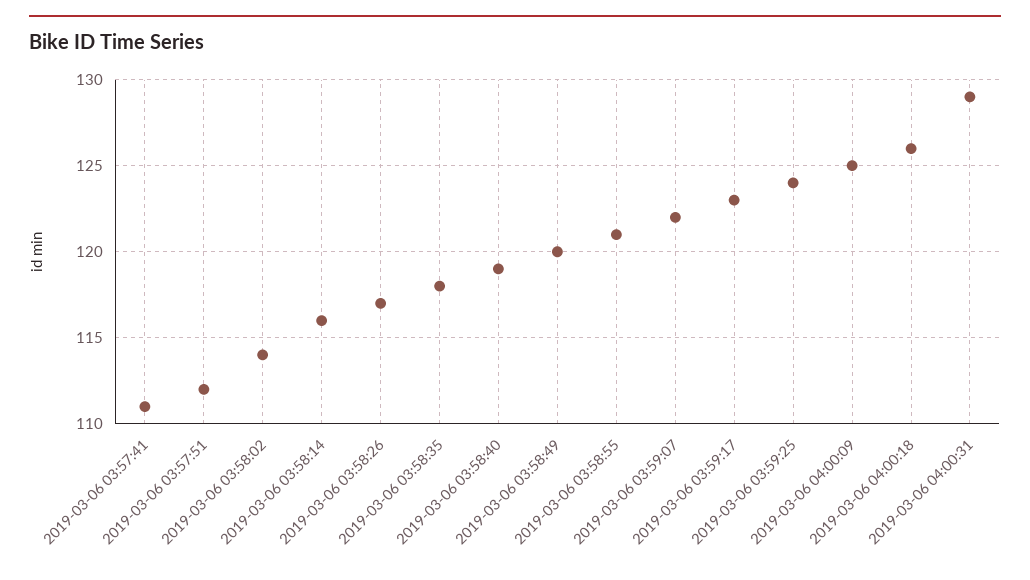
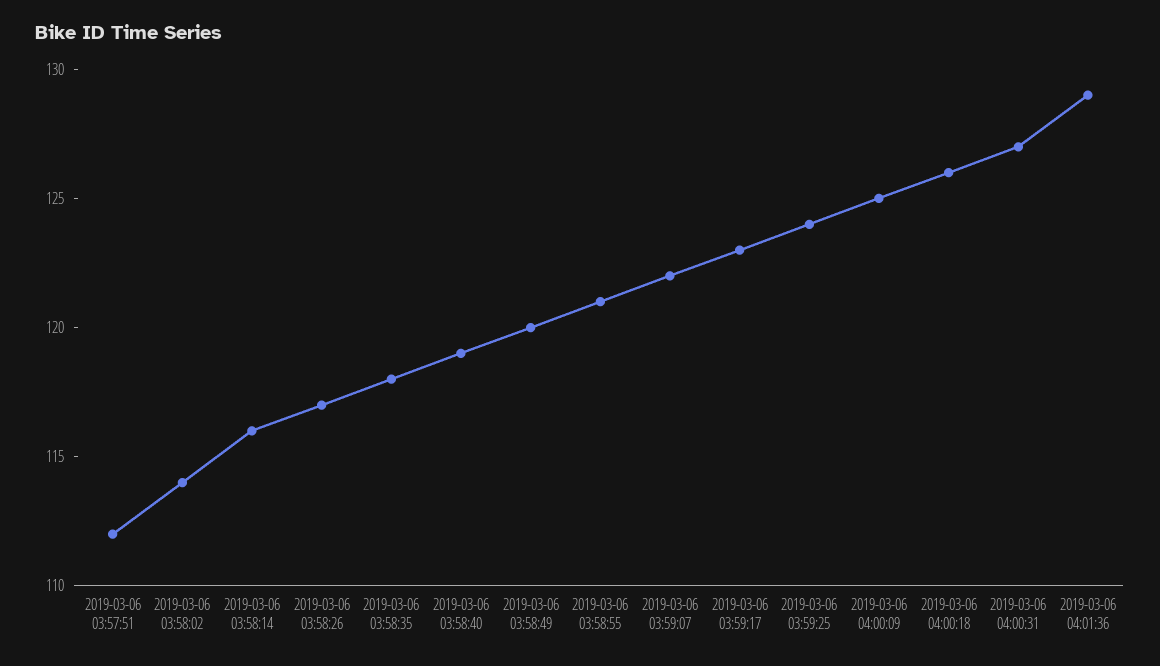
2019-03-06 03:57:41: 111 -> none
2019-03-06 04:00:31: 129 -> 127
2019-03-06 04:01:36: none -> 129

